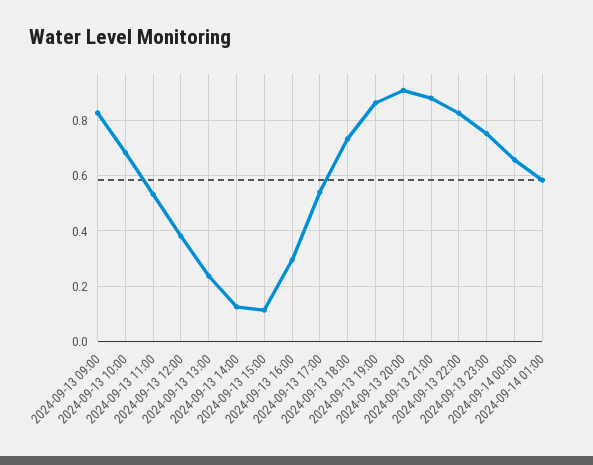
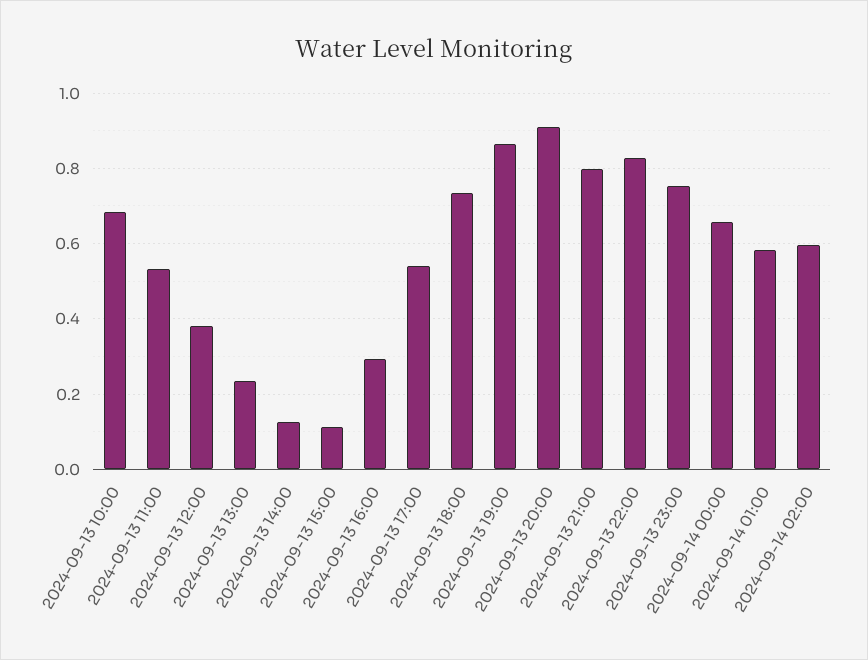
2024-09-13 09:00: 0.825 -> none
2024-09-13 21:00: 0.875 -> 0.8
2024-09-14 02:00: none -> 0.6

